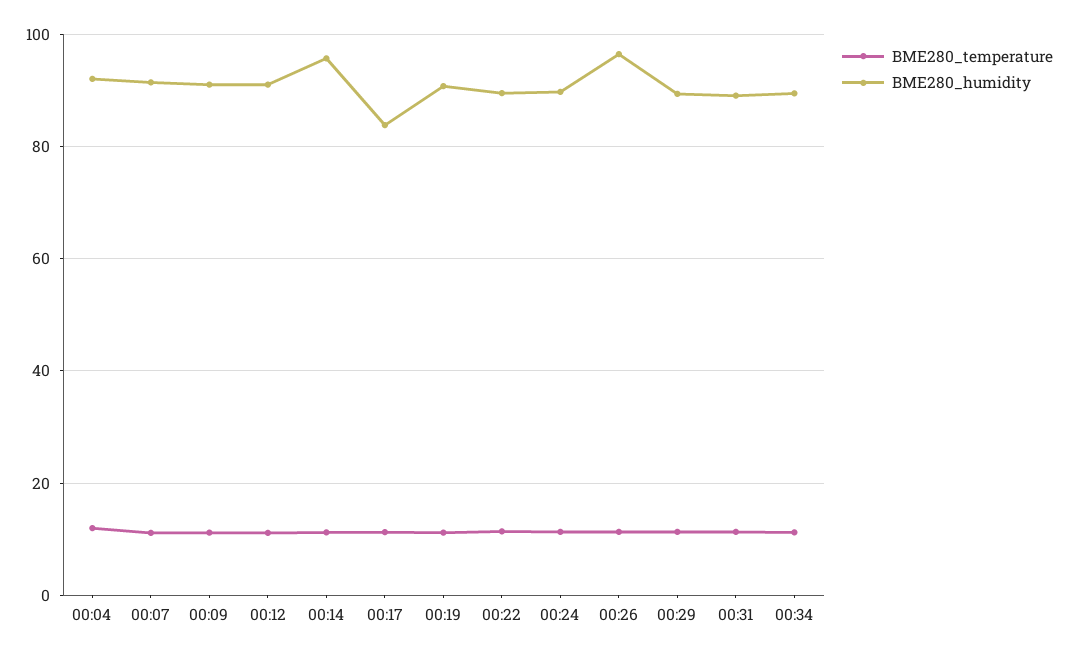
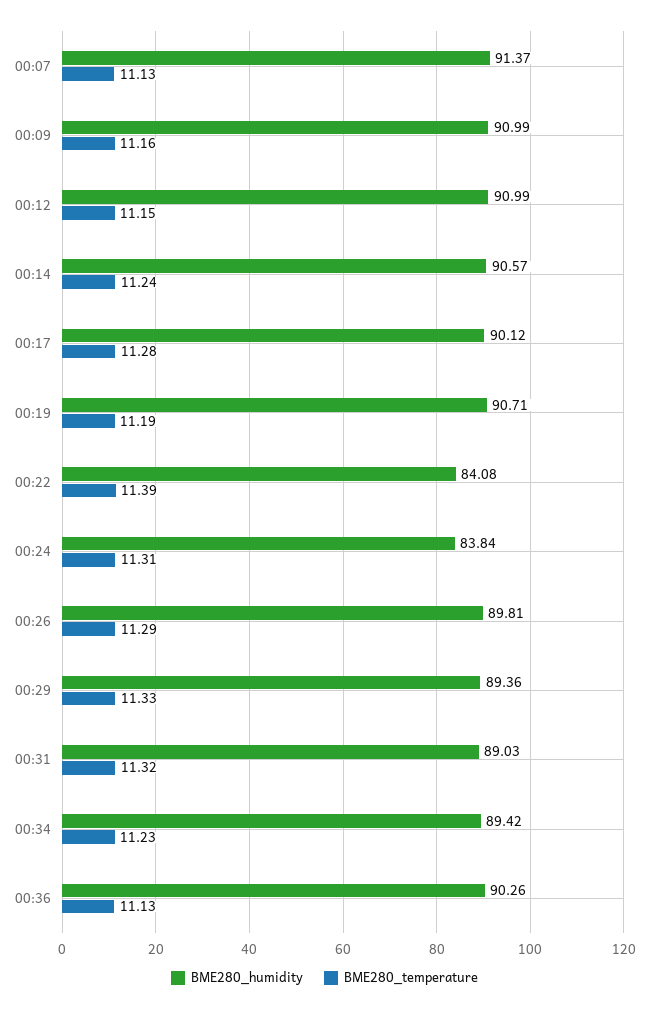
BME280_temperature, 00:04: 12 -> none
BME280_humidity, 00:04: 92 -> none
BME280_humidity, 00:14: 96 -> 90.57
BME280_humidity, 00:17: 84 -> 90.12
BME280_humidity, 00:22: 90 -> 84.08
BME280_humidity, 00:24: 90 -> 83.84
BME280_humidity, 00:26: 96 -> 89.81
BME280_humidity, 00:36: none -> 90.26
BME280_temperature, 00:36: none -> 11.13

